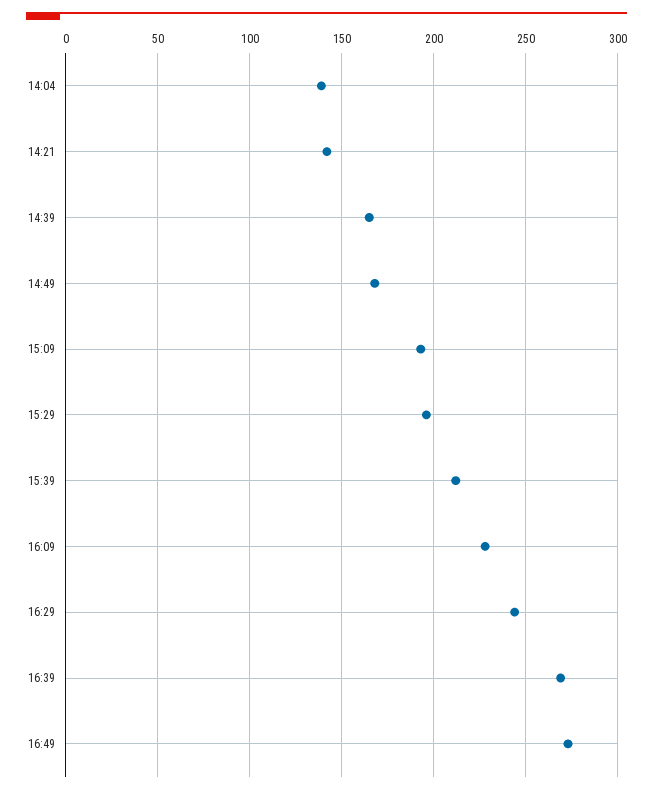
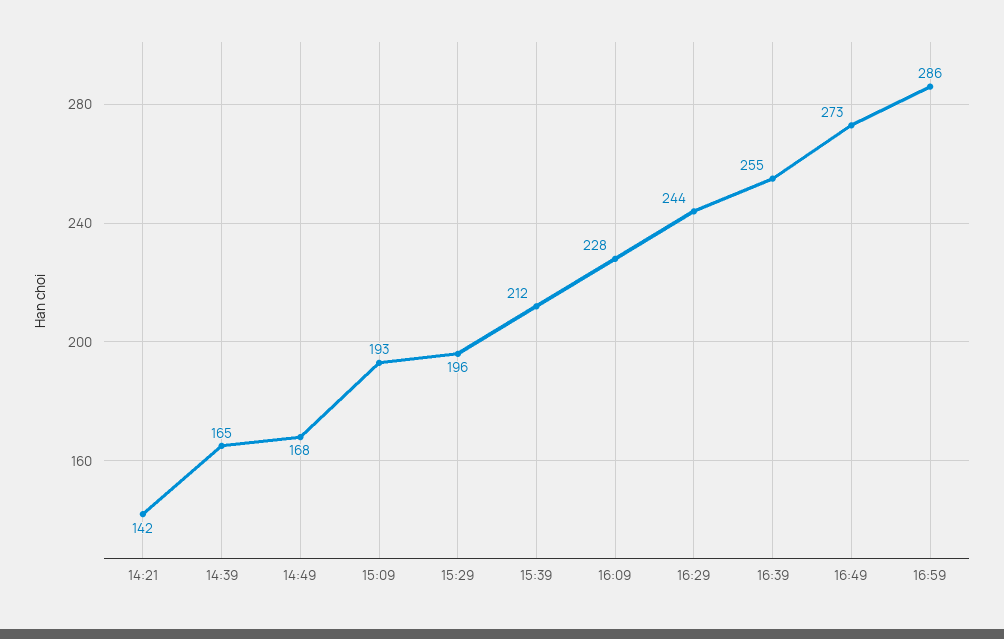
14:04: 140 -> none
16:39: 270 -> 255
16:59: none -> 286

